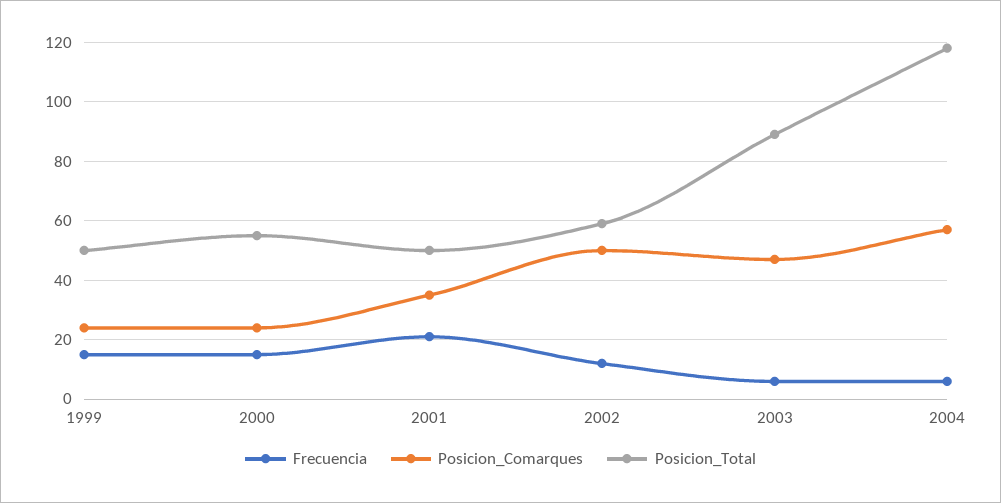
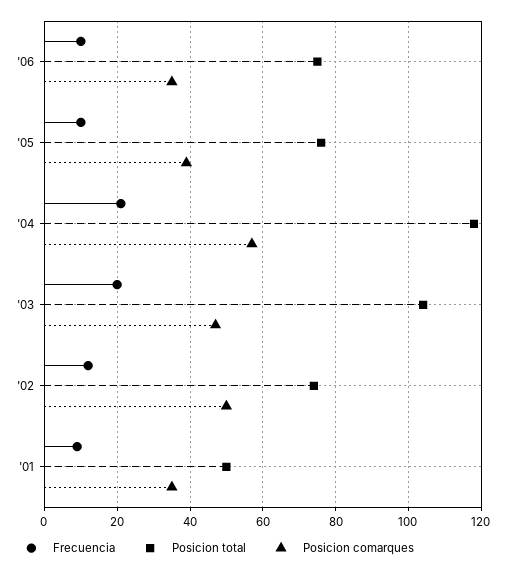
Frecuencia, 1999: 15 -> none
Posicion_Comarques, 1999: 25 -> none
Posicion_Total, 1999: 50 -> none
Frecuencia, 2000: 15 -> none
Posicion_Comarques, 2000: 25 -> none
Posicion_Total, 2000: 55 -> none
Frecuencia, 2001: 20 -> 10
Posicion_Total, 2002: 60 -> 75
Frecuencia, 2003: 5 -> 20
Posicion_Total, 2003: 90 -> 105
Frecuencia, 2004: 5 -> 20
Frecuencia, '06: none -> 10
Posicion_Total, '06: none -> 75
Posicion_Comarques, '06: none -> 35
Frecuencia, '05: none -> 10
Posicion_Total, '05: none -> 75
Posicion_Comarques, '05: none -> 40

